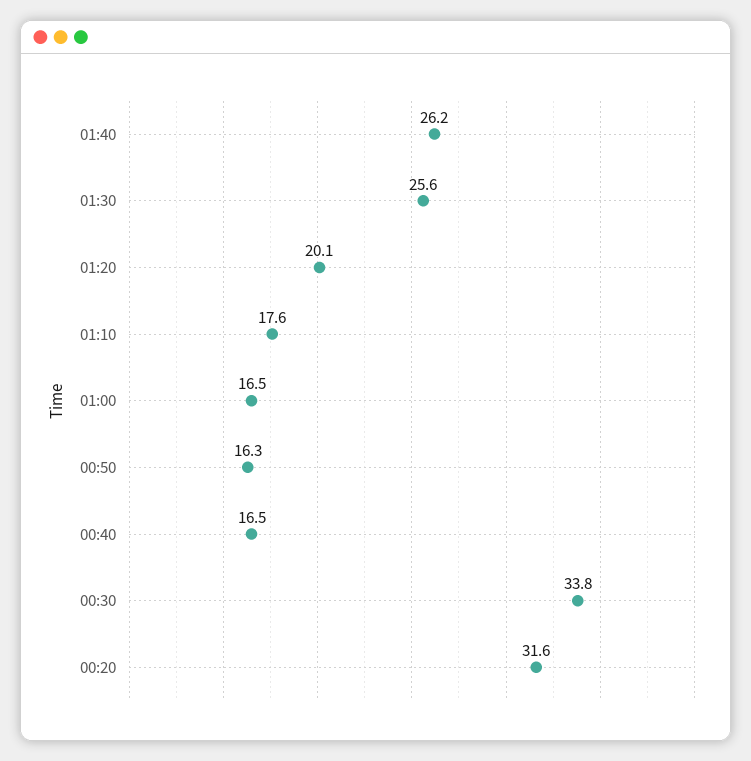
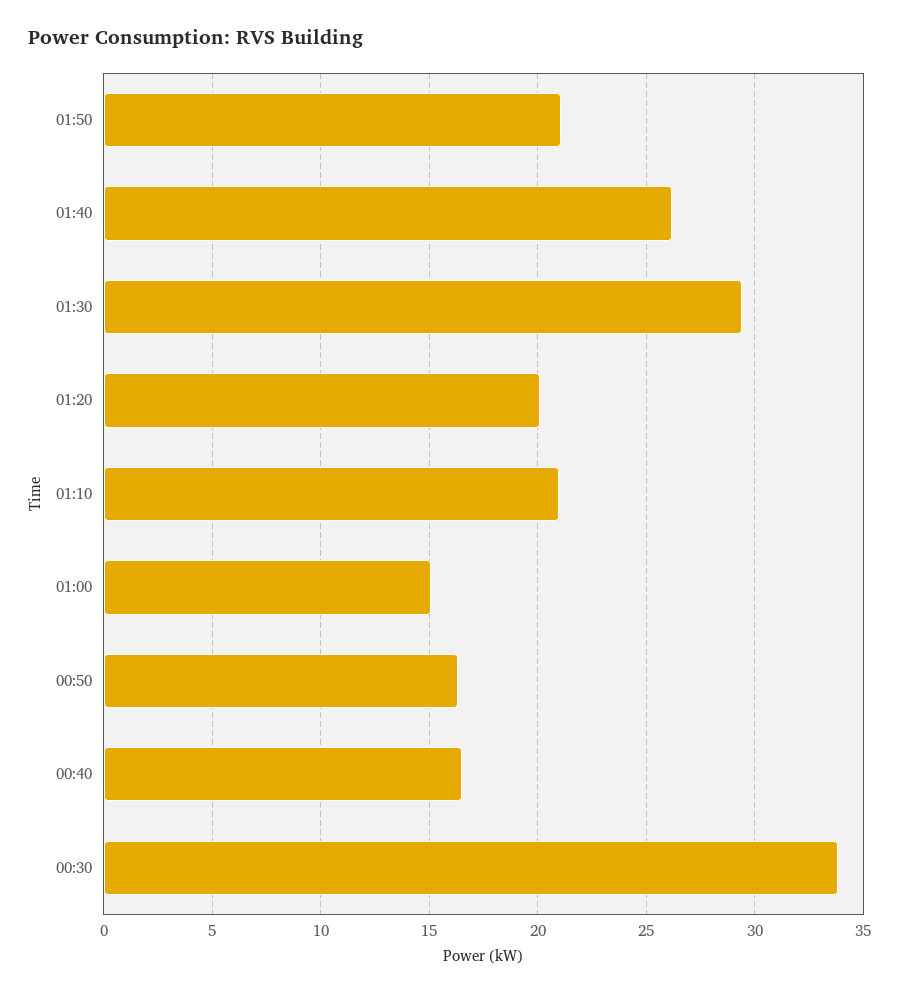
01:30: 25.6 -> 29.5
01:10: 17.6 -> 21
01:00: 16.5 -> 15
00:20: 31.6 -> none
01:50: none -> 21

